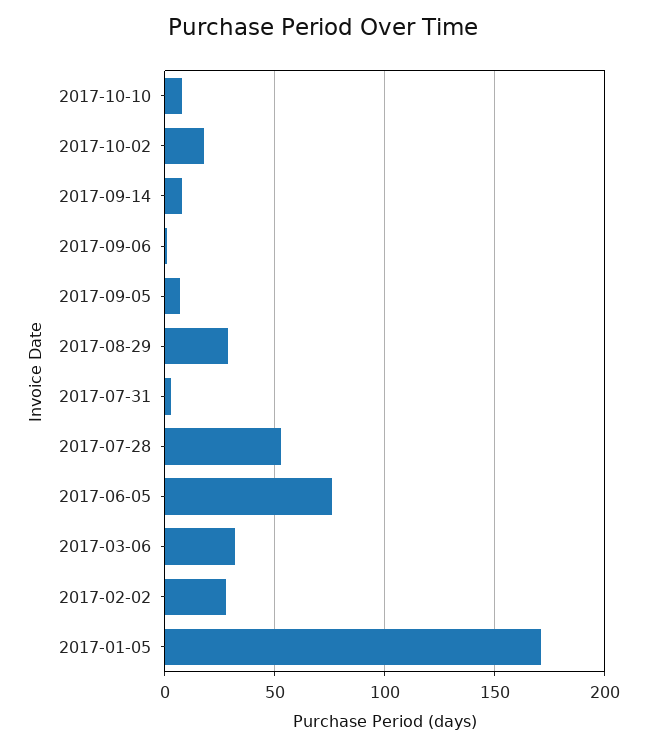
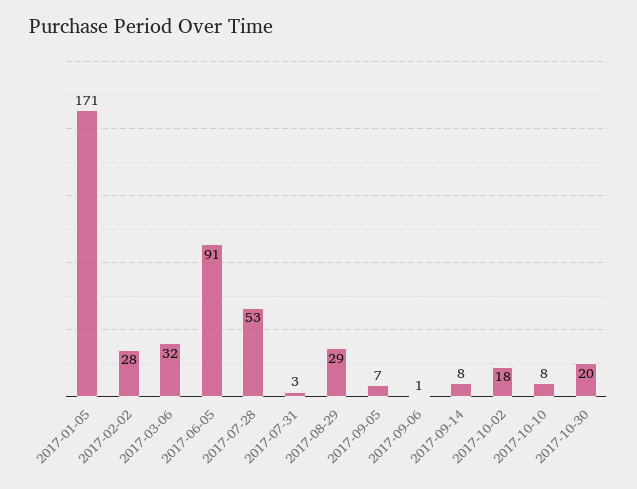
2017-06-05: 75 -> 91
2017-10-30: none -> 20

